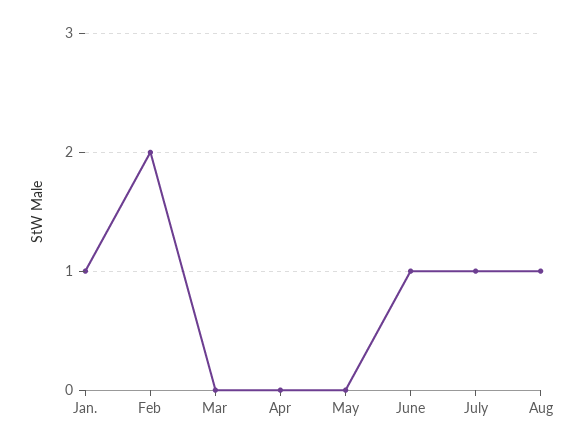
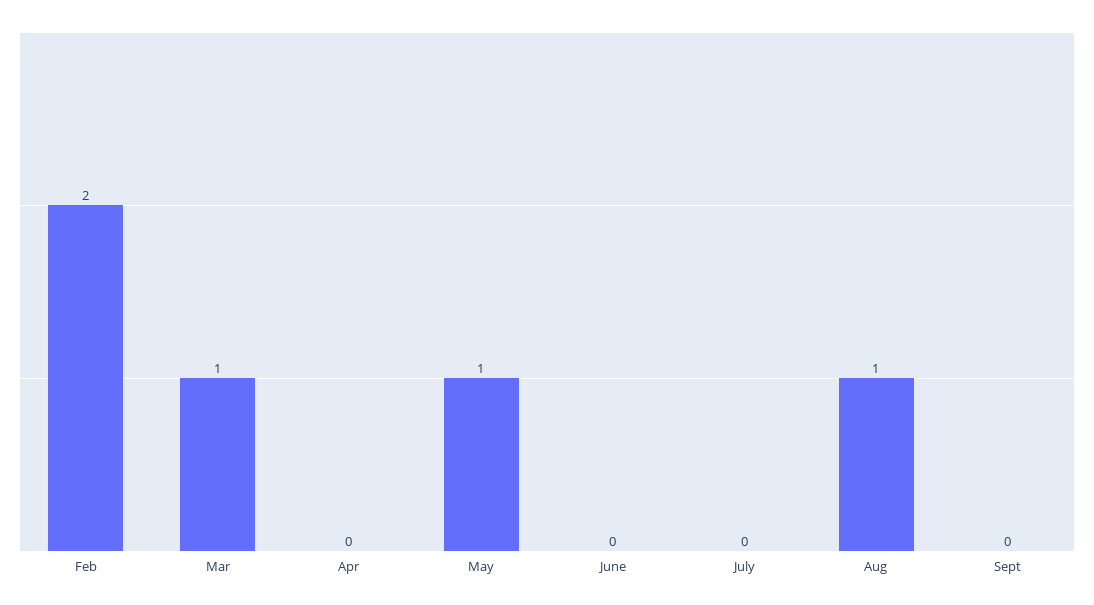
Jan.: 1 -> none
Mar: 0 -> 1
May: 0 -> 1
June: 1 -> 0
July: 1 -> 0
Sept: none -> 0

